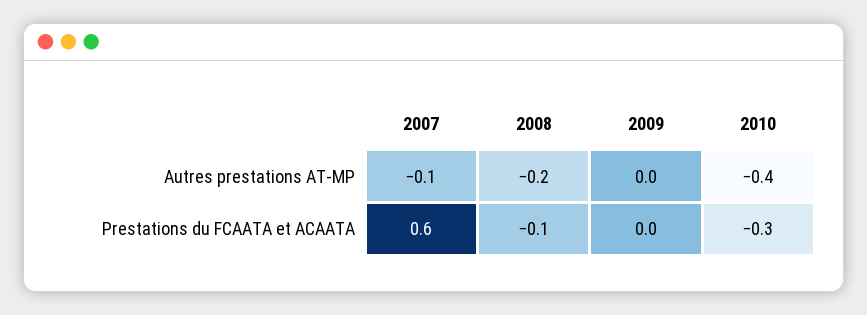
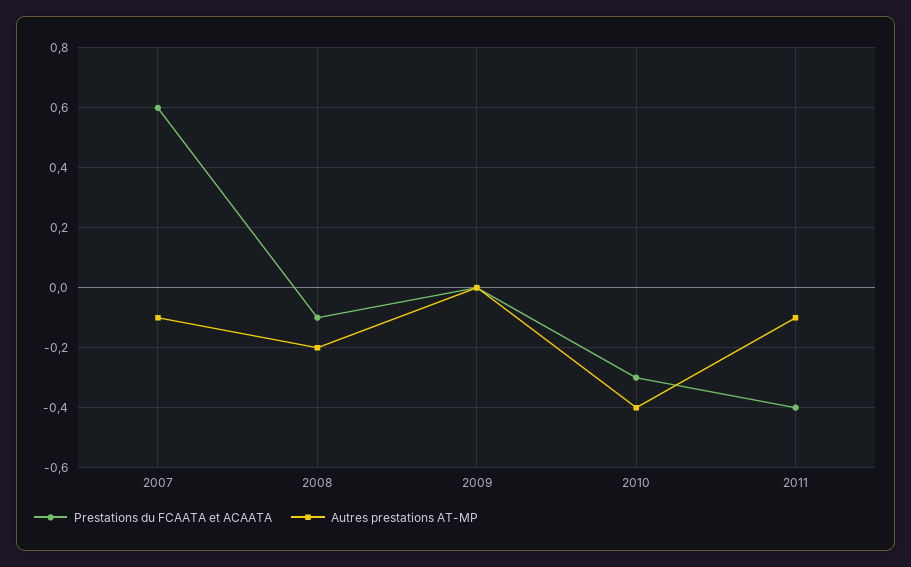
Prestations du FCAATA et ACAATA, 2011: none -> -0.4
Autres prestations AT-MP, 2011: none -> -0.1

